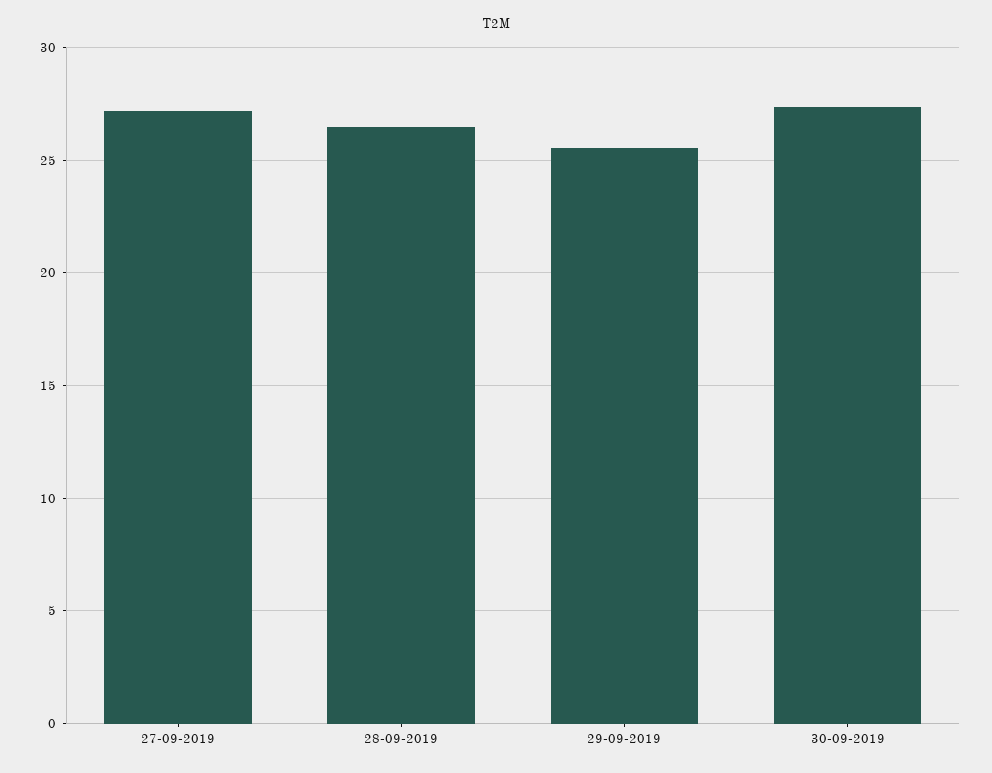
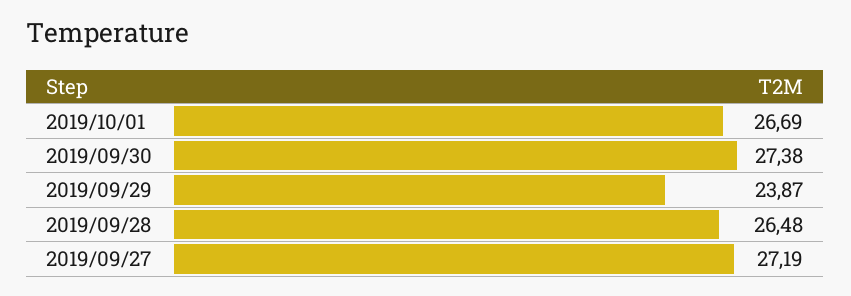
29-09-2019: 25.5 -> 23.87
2019/10/01: none -> 26.69

